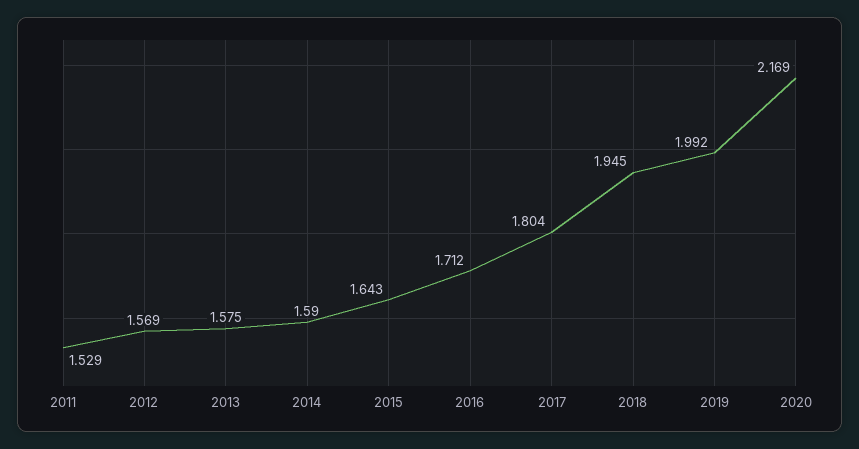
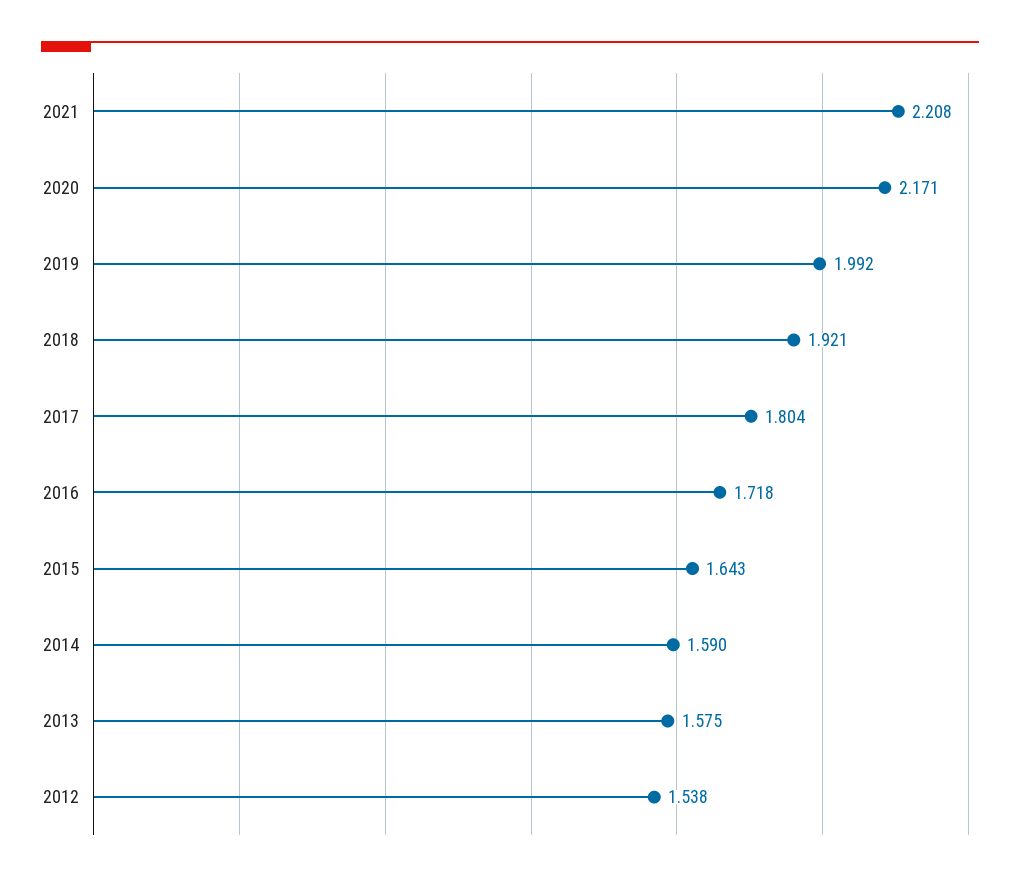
2011: 1.529 -> none
2012: 1.569 -> 1.538
2016: 1.712 -> 1.718
2018: 1.945 -> 1.921
2020: 2.169 -> 2.171
2021: none -> 2.208

